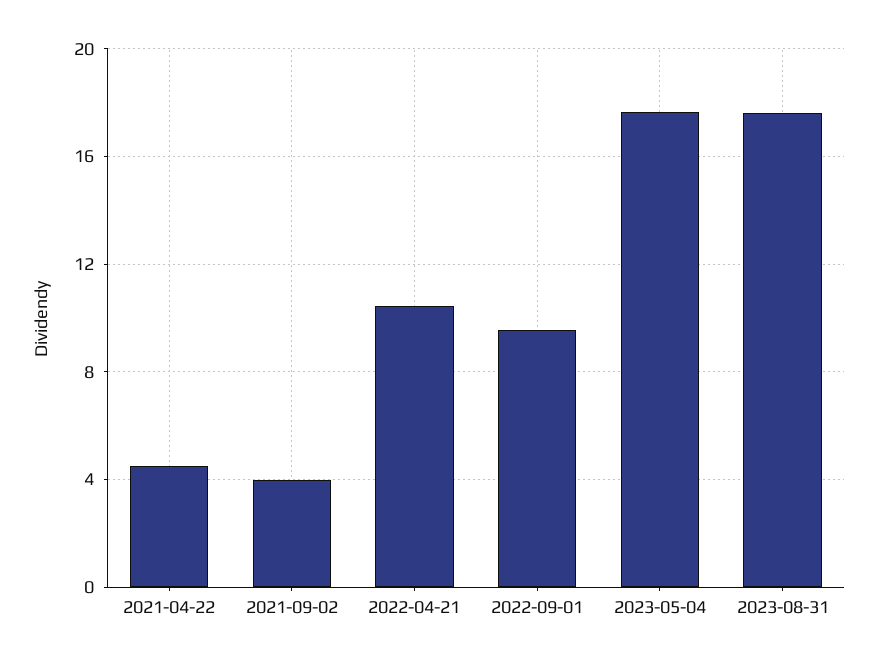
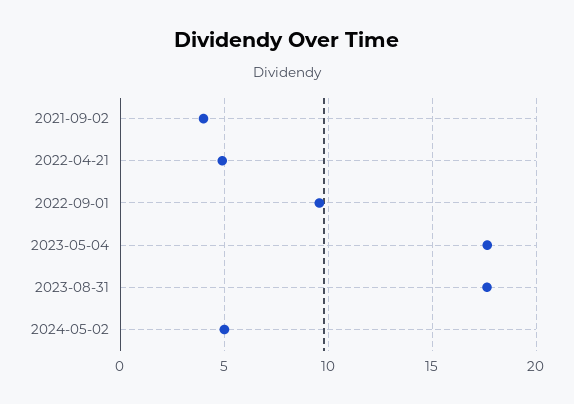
2021-04-22: 4.5 -> none
2022-04-21: 10.5 -> 5
2024-05-02: none -> 5

